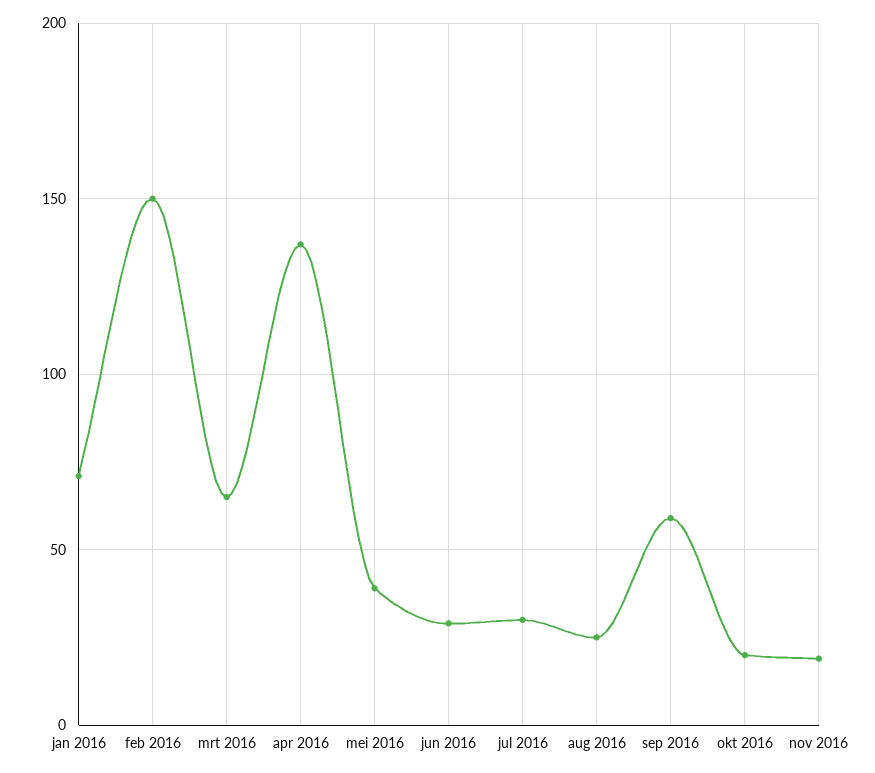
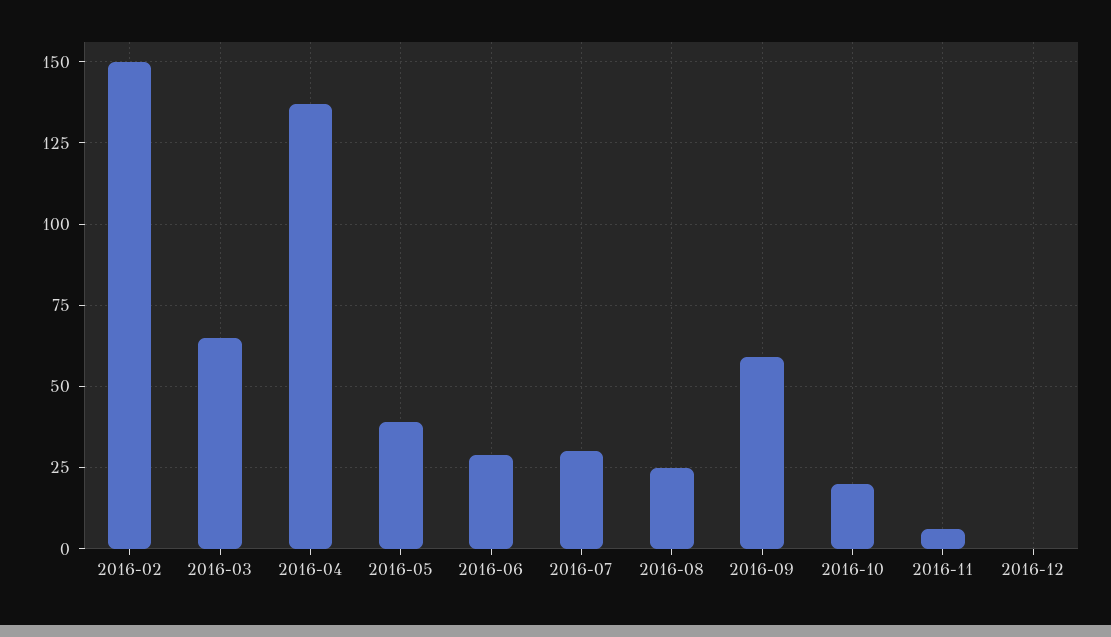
jan 2016: 70 -> none
nov 2016: 20 -> 5
2016-12: none -> 0

